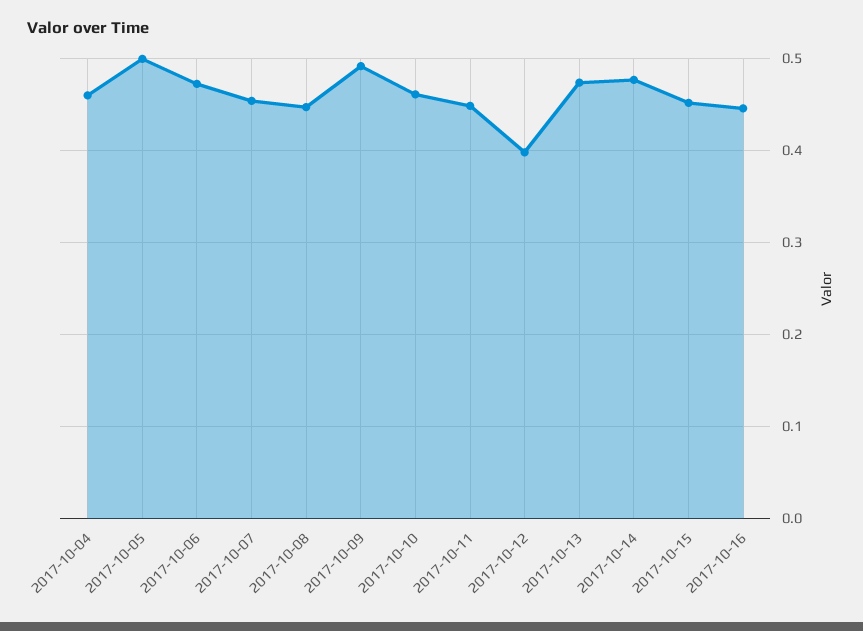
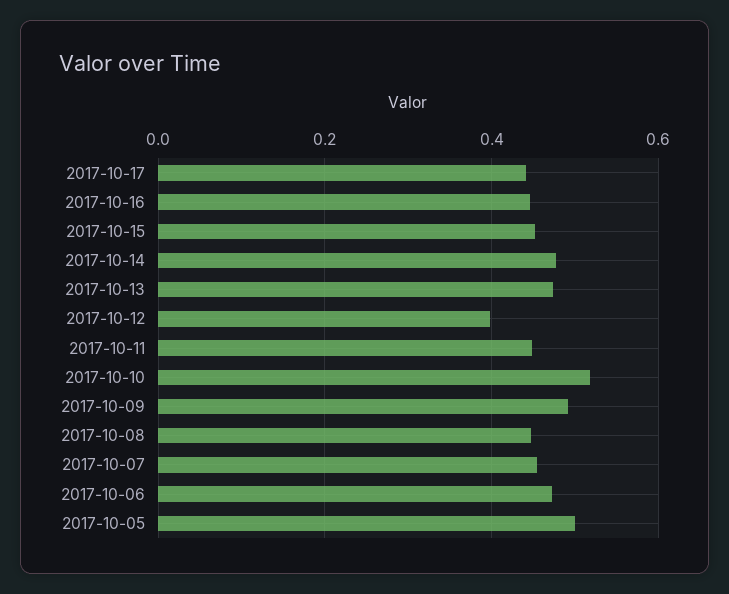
2017-10-04: 0.46 -> none
2017-10-10: 0.46 -> 0.52
2017-10-17: none -> 0.44

